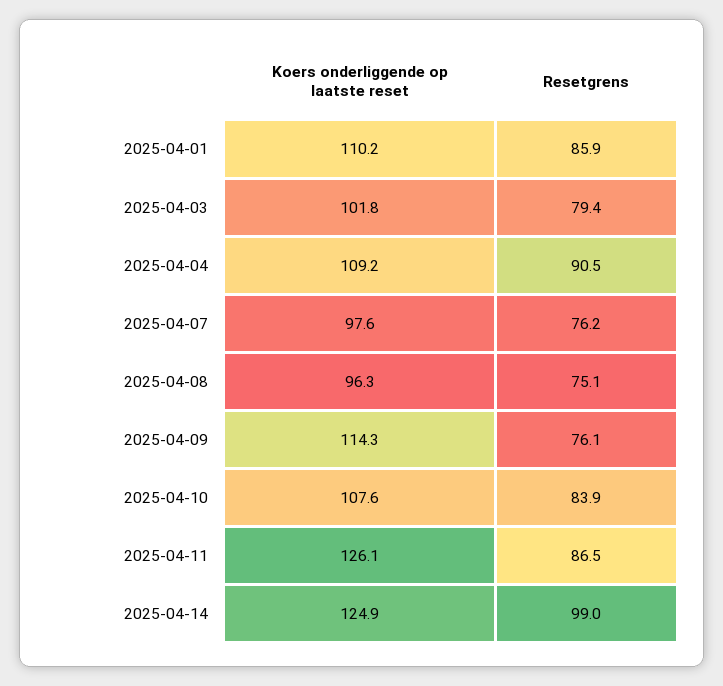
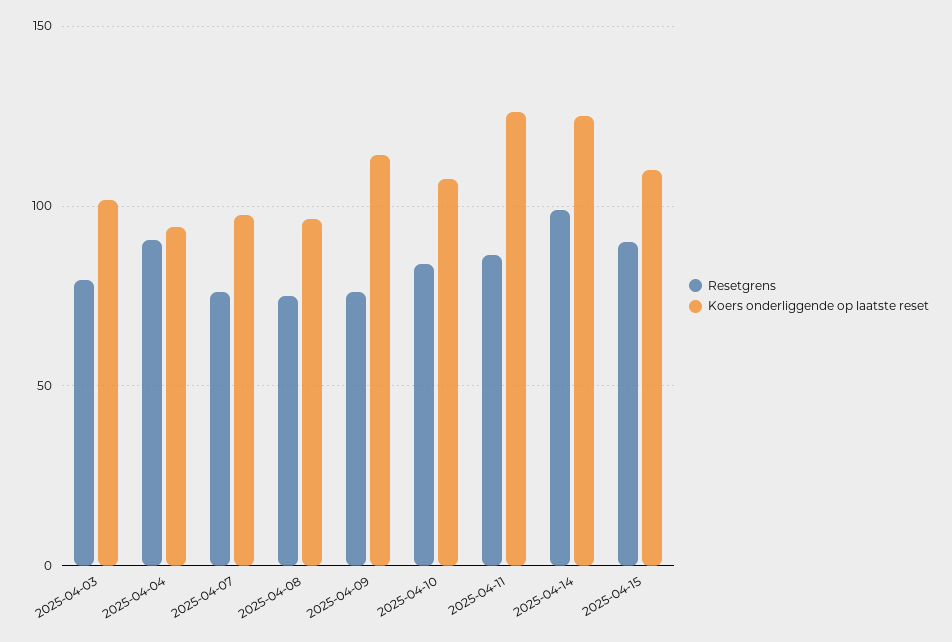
Koers onderliggende op laatste reset, 2025-04-01: 110.2 -> none
Resetgrens, 2025-04-01: 85.9 -> none
Koers onderliggende op laatste reset, 2025-04-04: 109.2 -> 95
Resetgrens, 2025-04-15: none -> 90
Koers onderliggende op laatste reset, 2025-04-15: none -> 110

